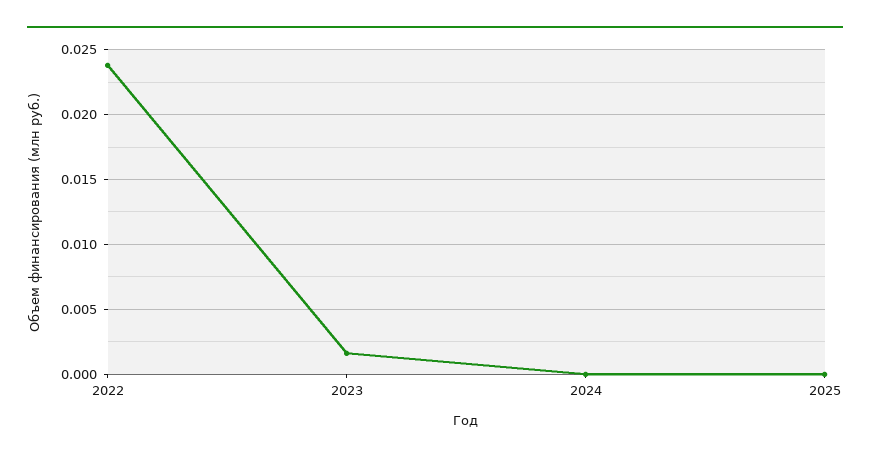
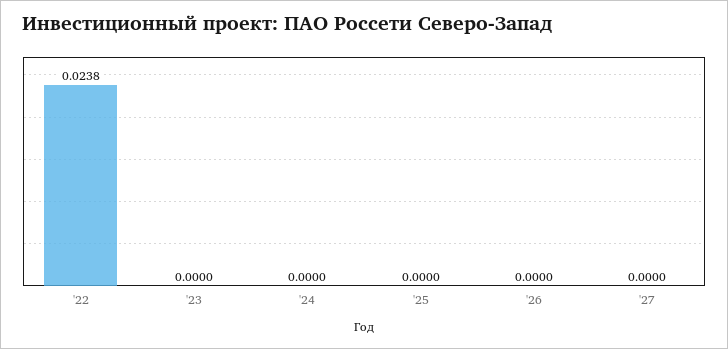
2023: 0.0015 -> 0
'26: none -> 0
'27: none -> 0

